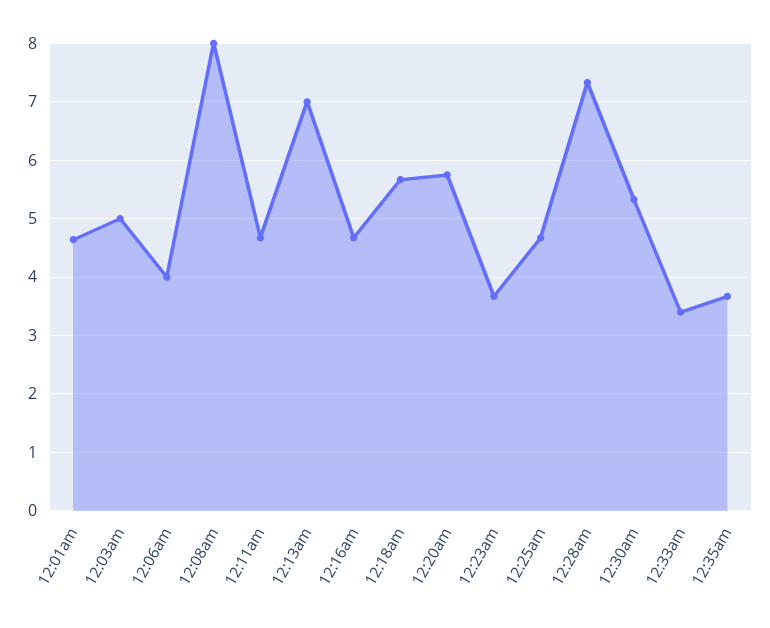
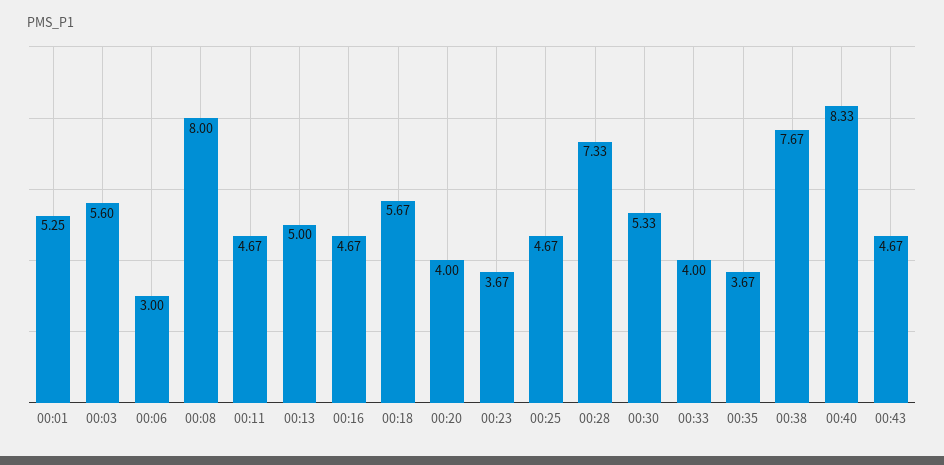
12:01am: 4.6 -> 5.25
12:03am: 5 -> 5.6
12:06am: 4 -> 3
12:13am: 7 -> 5
12:20am: 5.8 -> 4
12:33am: 3.4 -> 4
00:38: none -> 7.67
00:40: none -> 8.33
00:43: none -> 4.67

